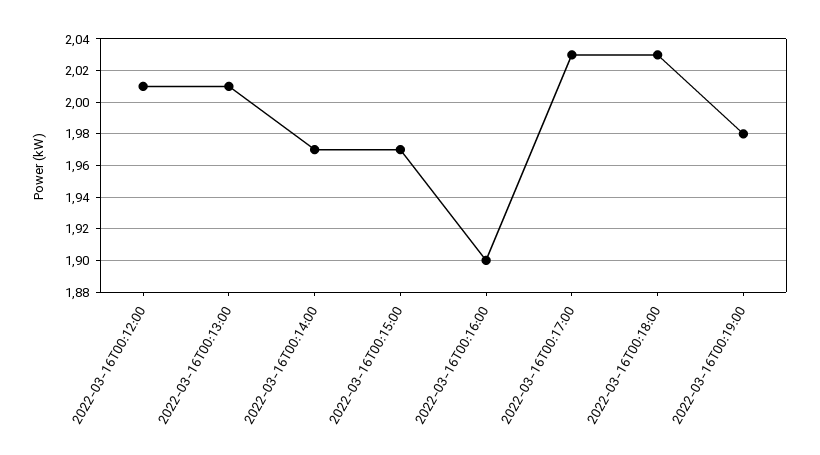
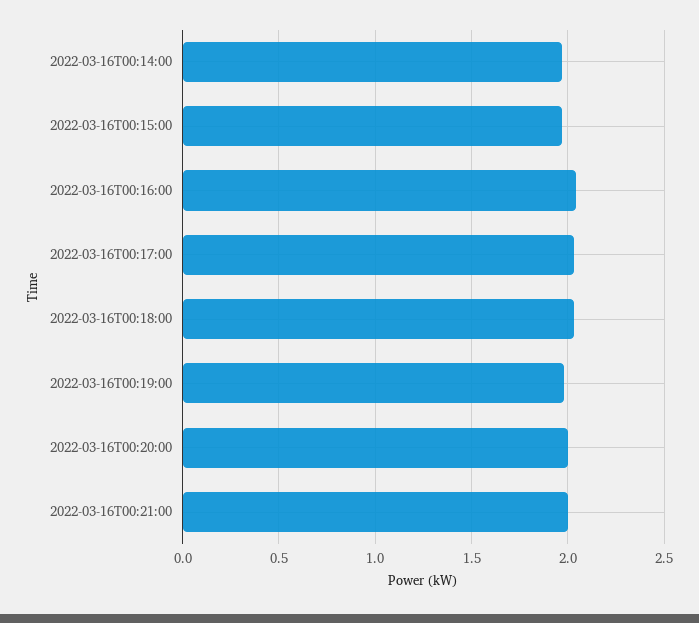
2022-03-16T00:12:00: 2.01 -> none
2022-03-16T00:13:00: 2.01 -> none
2022-03-16T00:16:00: 1.9 -> 2.05
2022-03-16T00:20:00: none -> 2
2022-03-16T00:21:00: none -> 2

